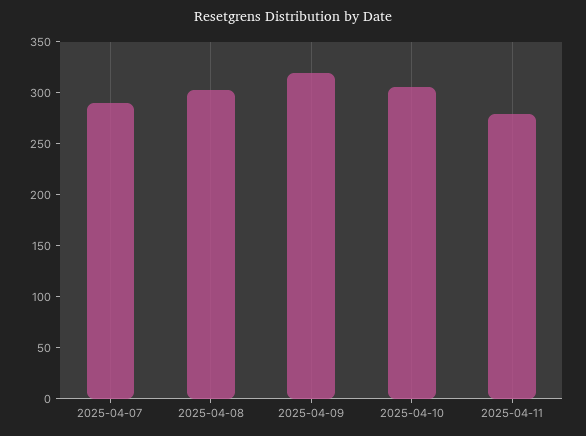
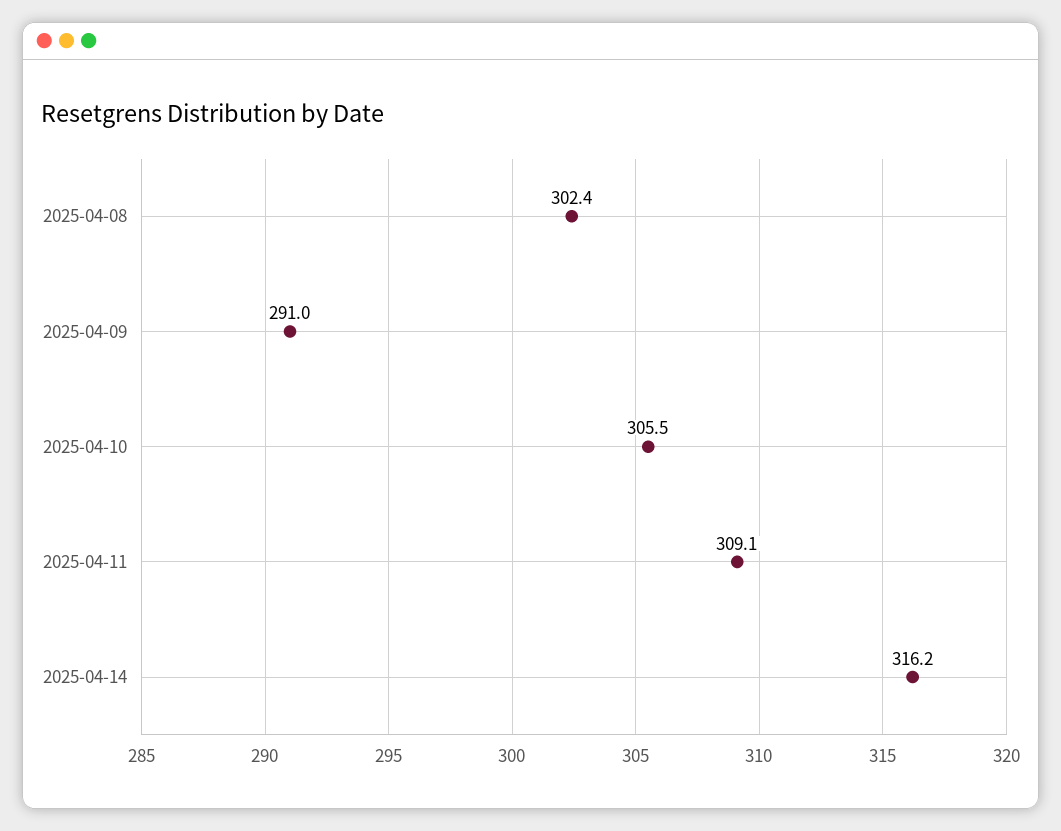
2025-04-07: 290 -> none
2025-04-09: 320 -> 291
2025-04-11: 280 -> 309.1
2025-04-14: none -> 316.2

